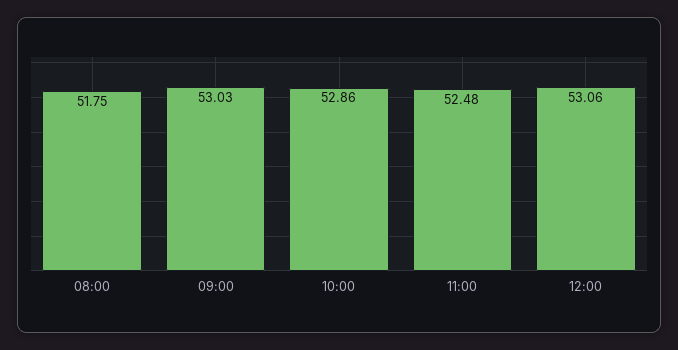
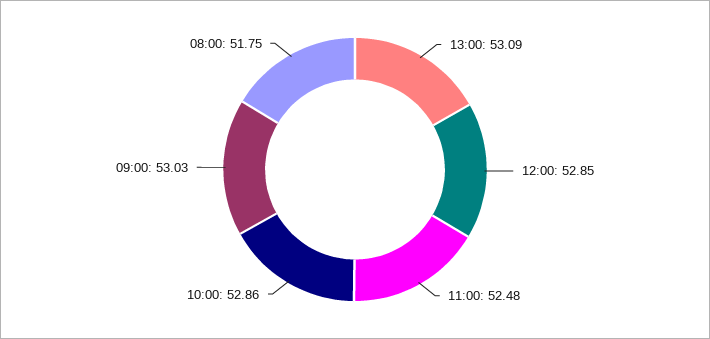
12:00: 53.06 -> 52.85
13:00: none -> 53.09

